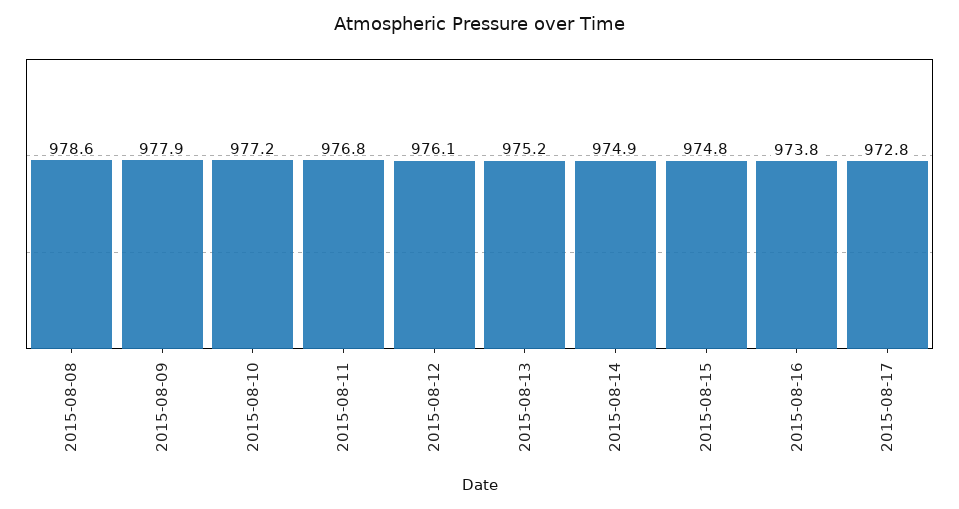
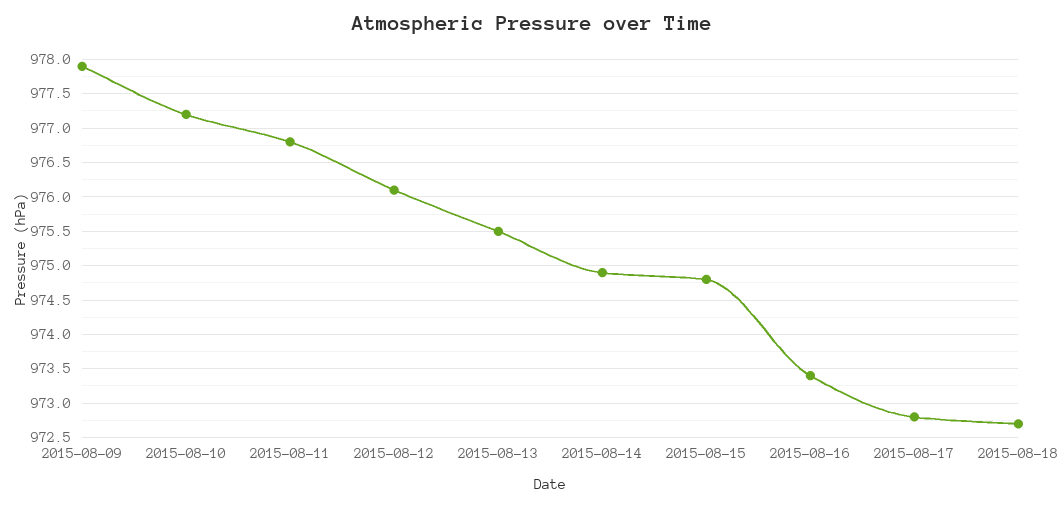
2015-08-08: 978.6 -> none
2015-08-13: 975.2 -> 975.5
2015-08-16: 973.8 -> 973.4
2015-08-18: none -> 972.7

